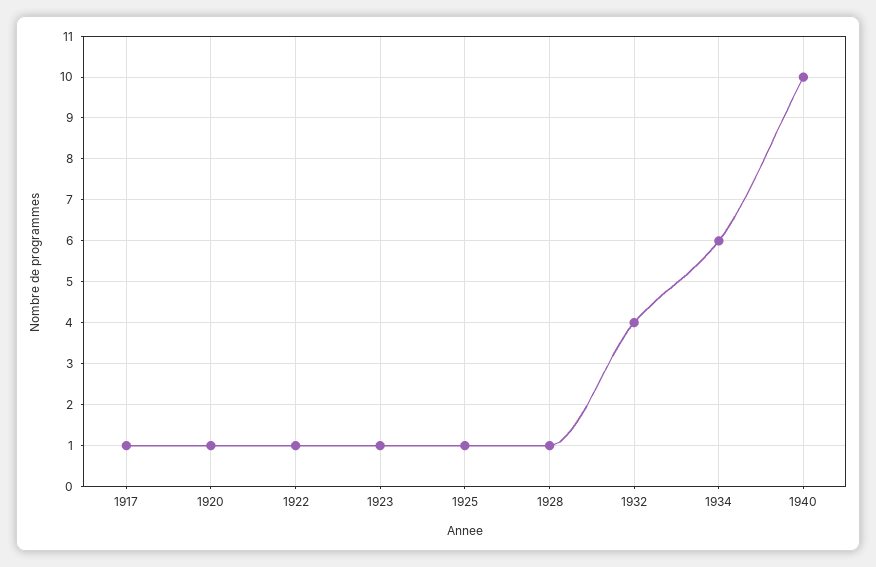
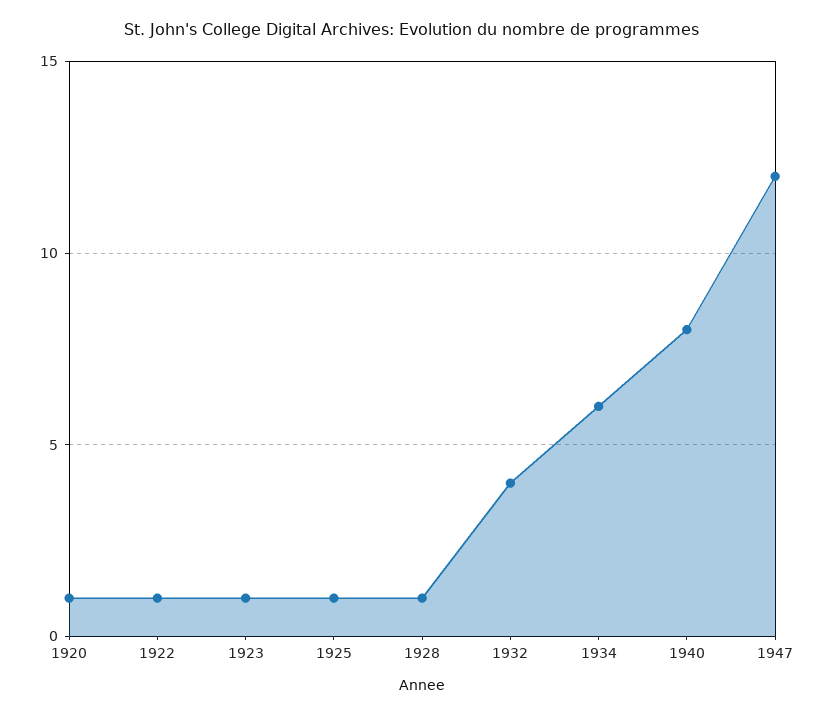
1917: 1 -> none
1940: 10 -> 8
1947: none -> 12

